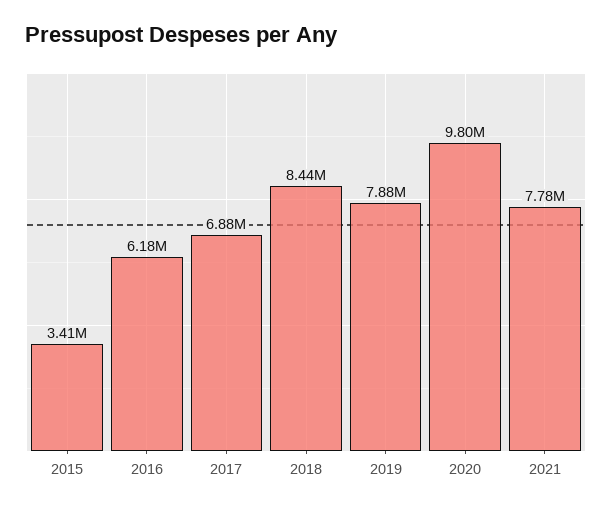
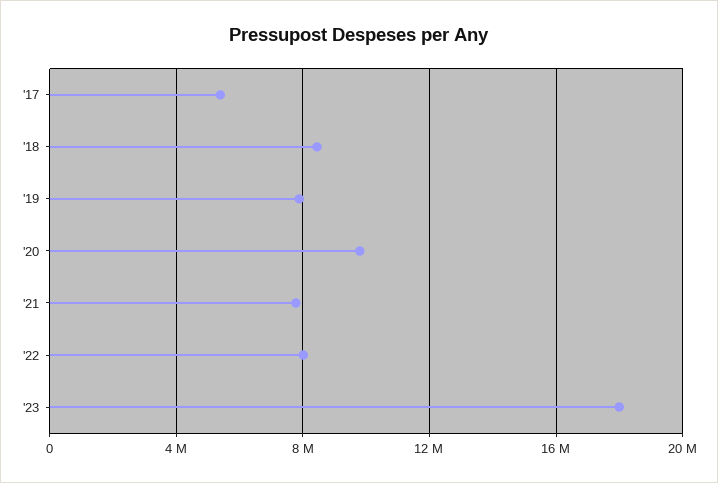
2015: 3410000 -> none
2016: 6180000 -> none
2017: 6880000 -> 5500000
'22: none -> 8000000
'23: none -> 18000000

